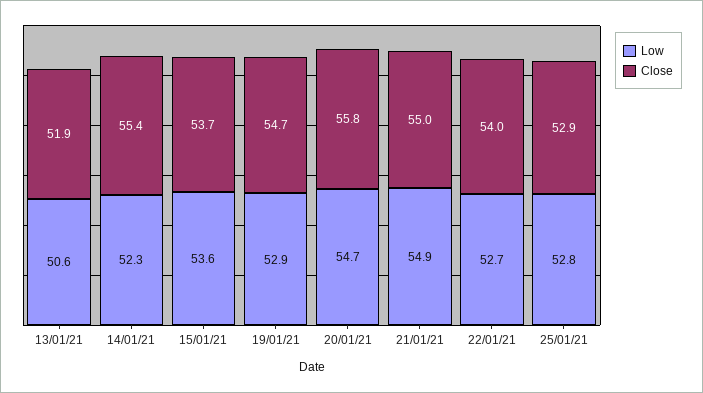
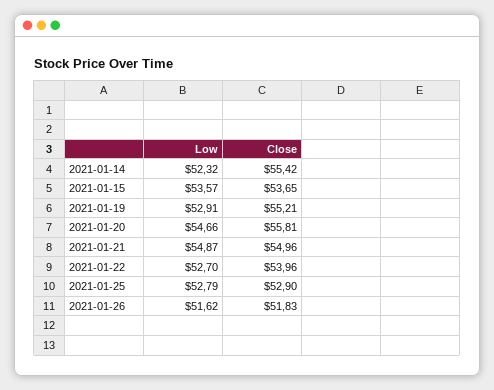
Low, 13/01/21: 50.6 -> none
Close, 13/01/21: 51.9 -> none
Close, 19/01/21: 54.7 -> 55.21
Low, 2021-01-26: none -> 51.62
Close, 2021-01-26: none -> 51.83

